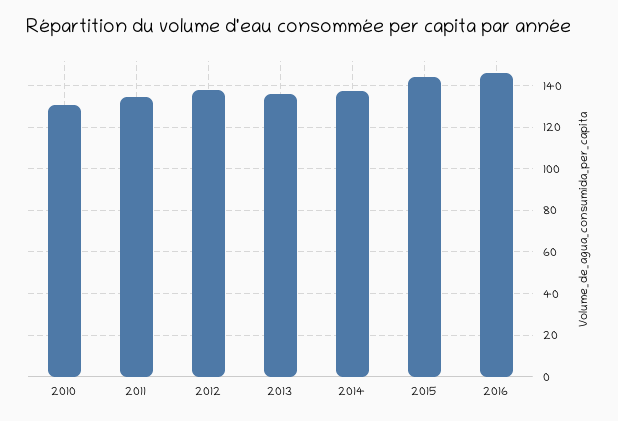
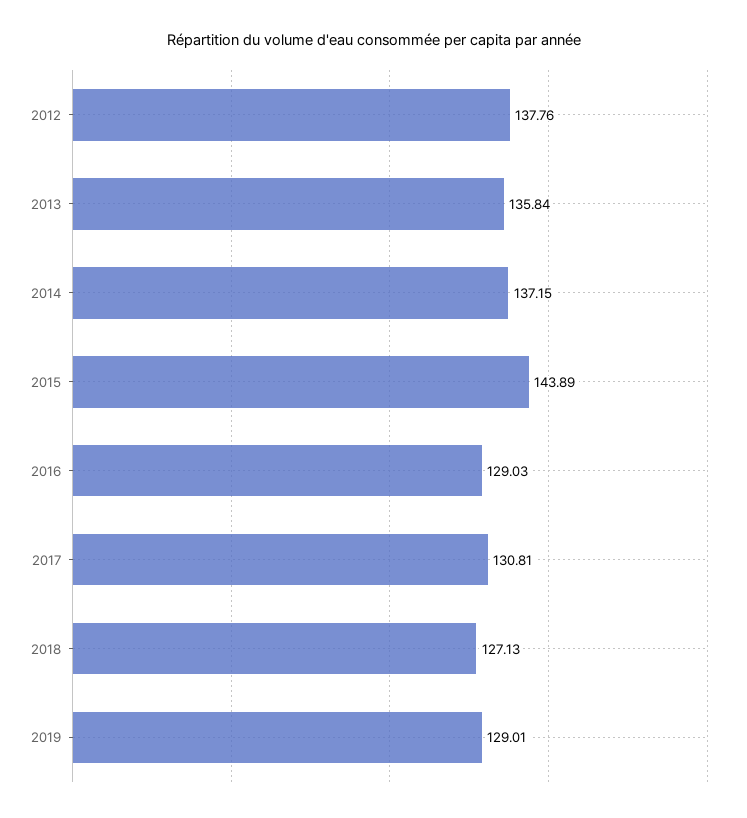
2010: 130 -> none
2011: 135 -> none
2016: 145 -> 129.03
2017: none -> 130.81
2018: none -> 127.13
2019: none -> 129.01

